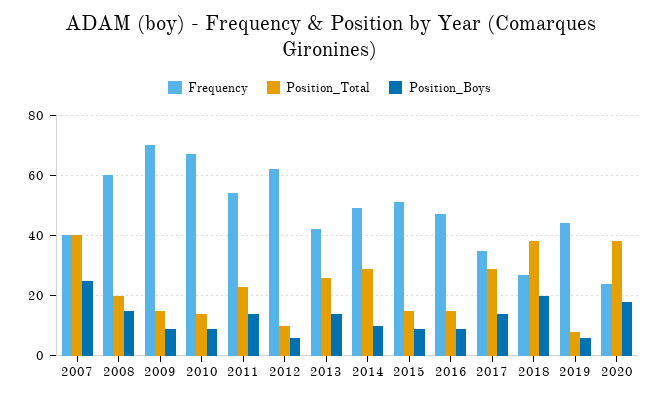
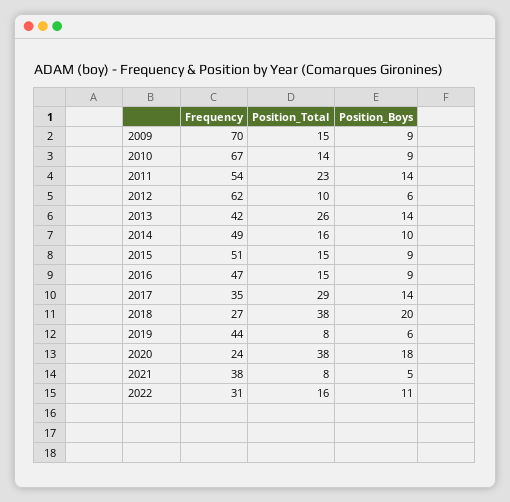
Frequency, 2007: 40 -> none
Position_Total, 2007: 40 -> none
Position_Boys, 2007: 25 -> none
Frequency, 2008: 60 -> none
Position_Total, 2008: 20 -> none
Position_Boys, 2008: 15 -> none
Position_Total, 2014: 30 -> 16
Frequency, 2021: none -> 38
Position_Total, 2021: none -> 8
Position_Boys, 2021: none -> 5
Frequency, 2022: none -> 31
Position_Total, 2022: none -> 16
Position_Boys, 2022: none -> 11

